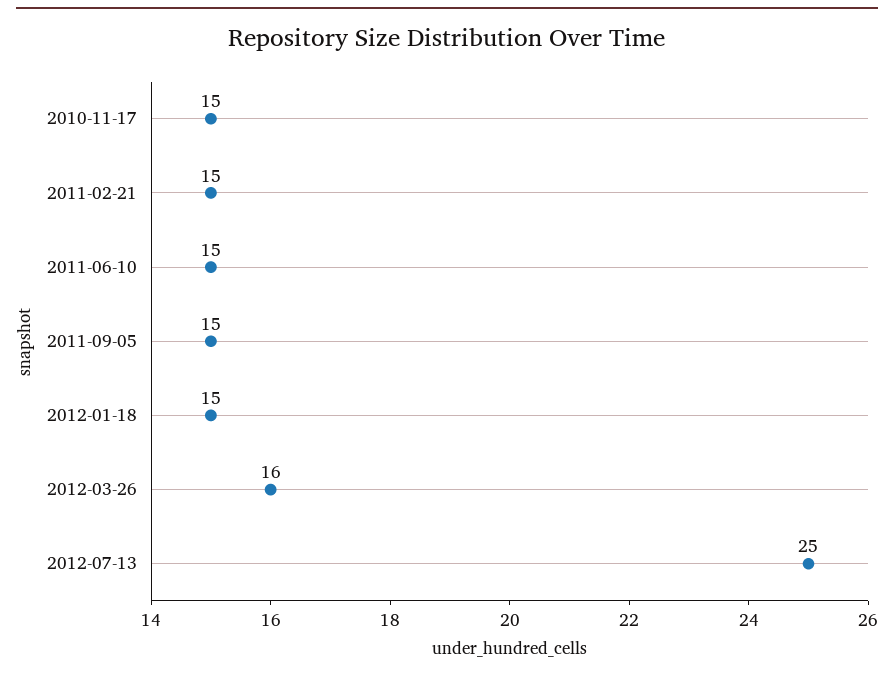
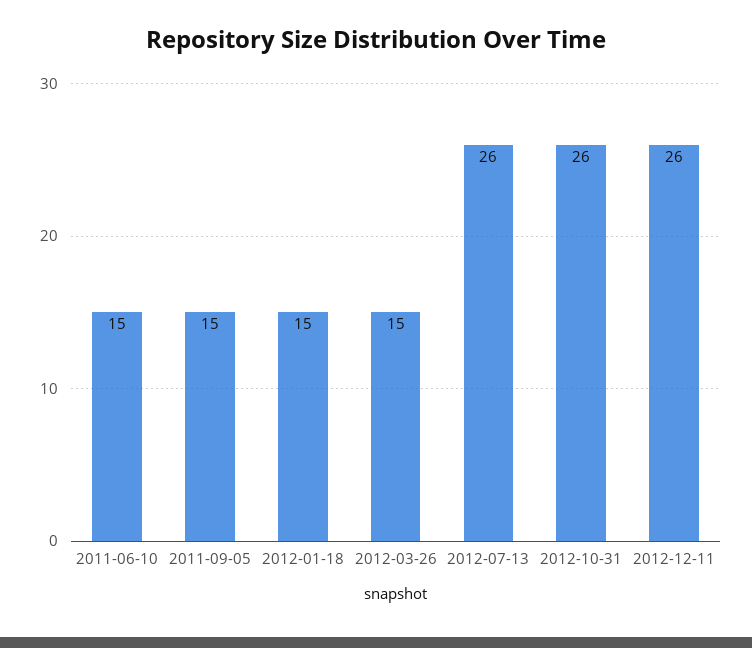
2010-11-17: 15 -> none
2011-02-21: 15 -> none
2012-03-26: 16 -> 15
2012-07-13: 25 -> 26
2012-10-31: none -> 26
2012-12-11: none -> 26

